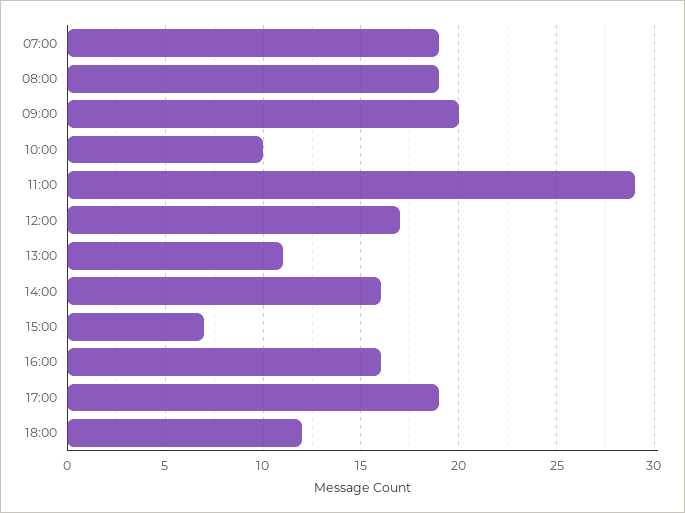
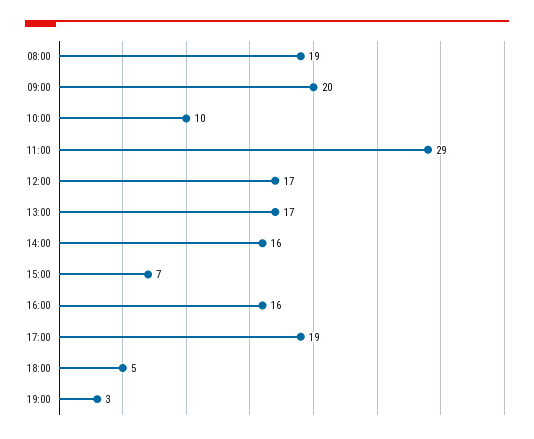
07:00: 19 -> none
13:00: 11 -> 17
18:00: 12 -> 5
19:00: none -> 3

